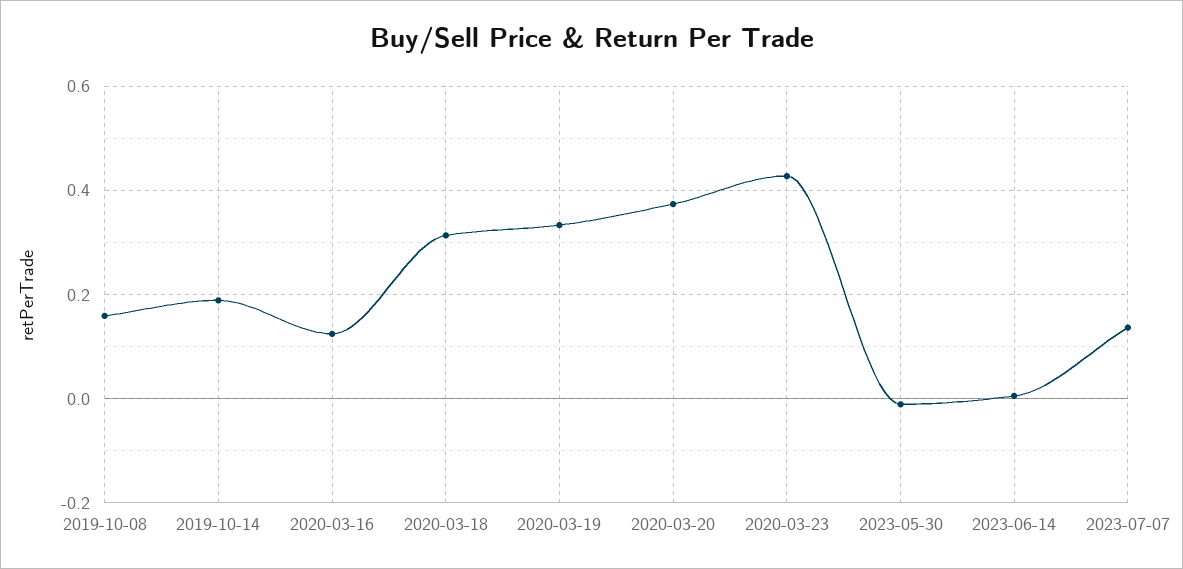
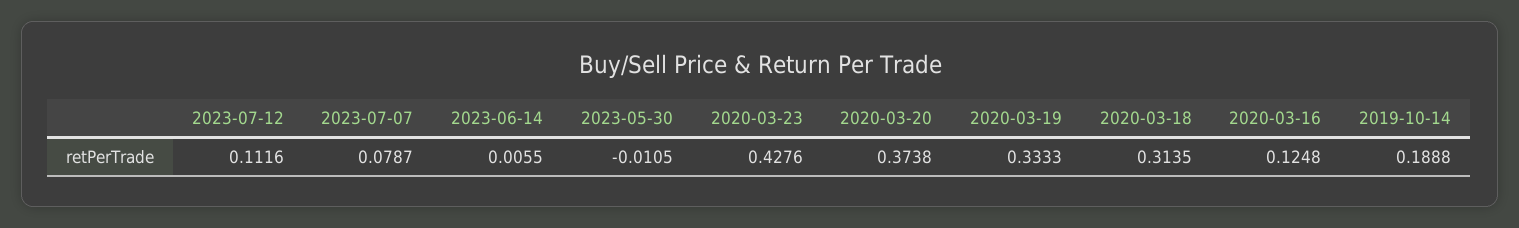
2019-10-08: 0.16 -> none
2023-07-07: 0.14 -> 0.0787
2023-07-12: none -> 0.1116

